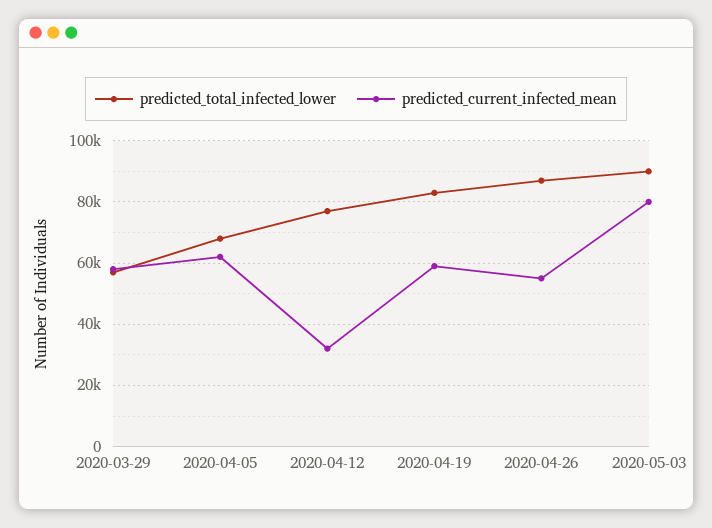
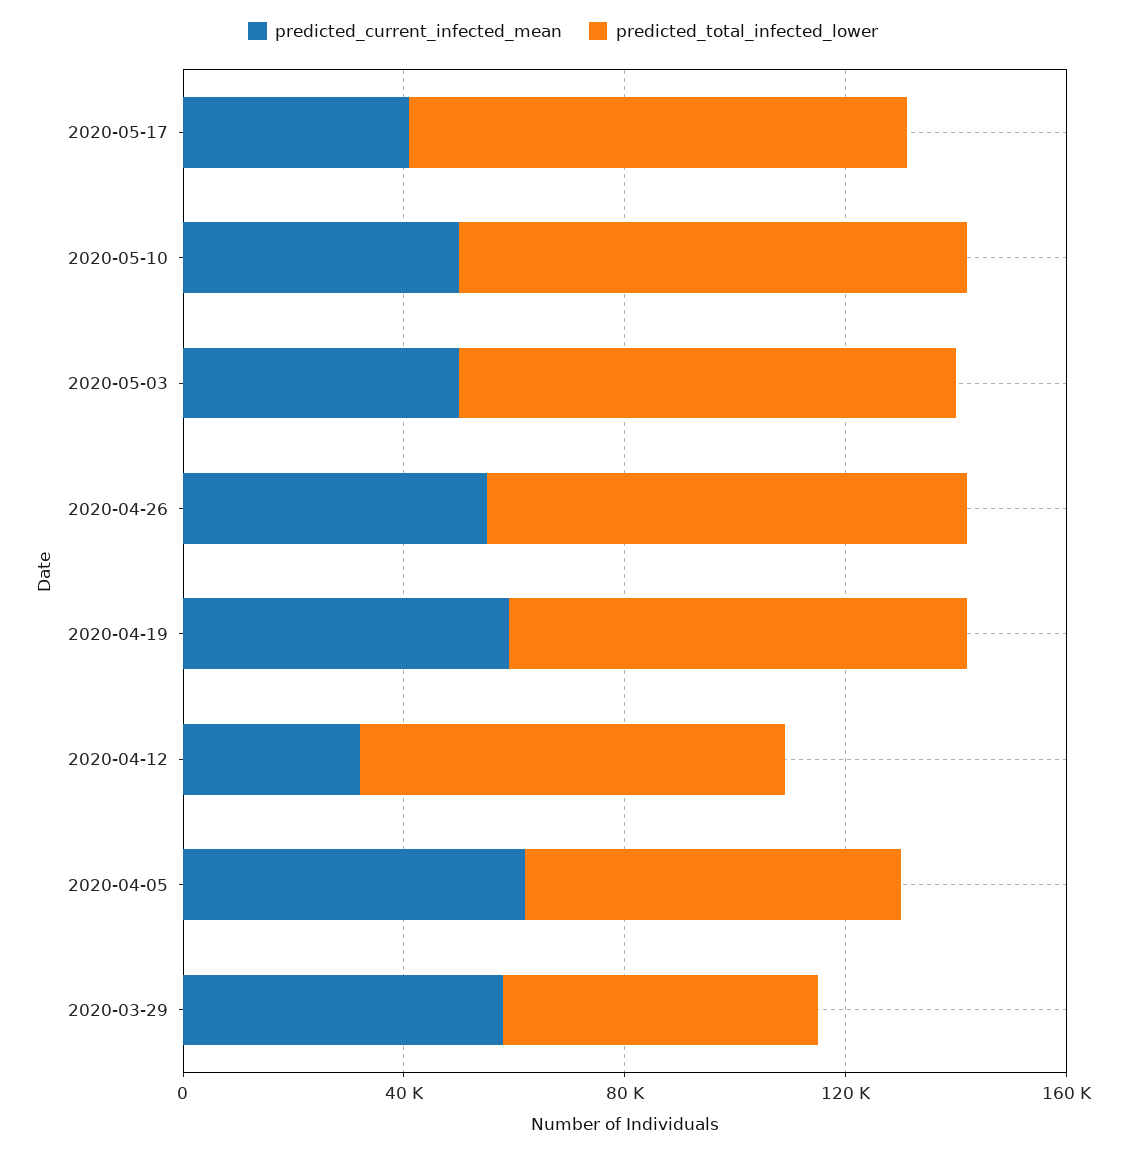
predicted_current_infected_mean, 2020-05-03: 80000 -> 50000
predicted_current_infected_mean, 2020-05-17: none -> 40000
predicted_total_infected_lower, 2020-05-17: none -> 90000
predicted_current_infected_mean, 2020-05-10: none -> 50000
predicted_total_infected_lower, 2020-05-10: none -> 90000

